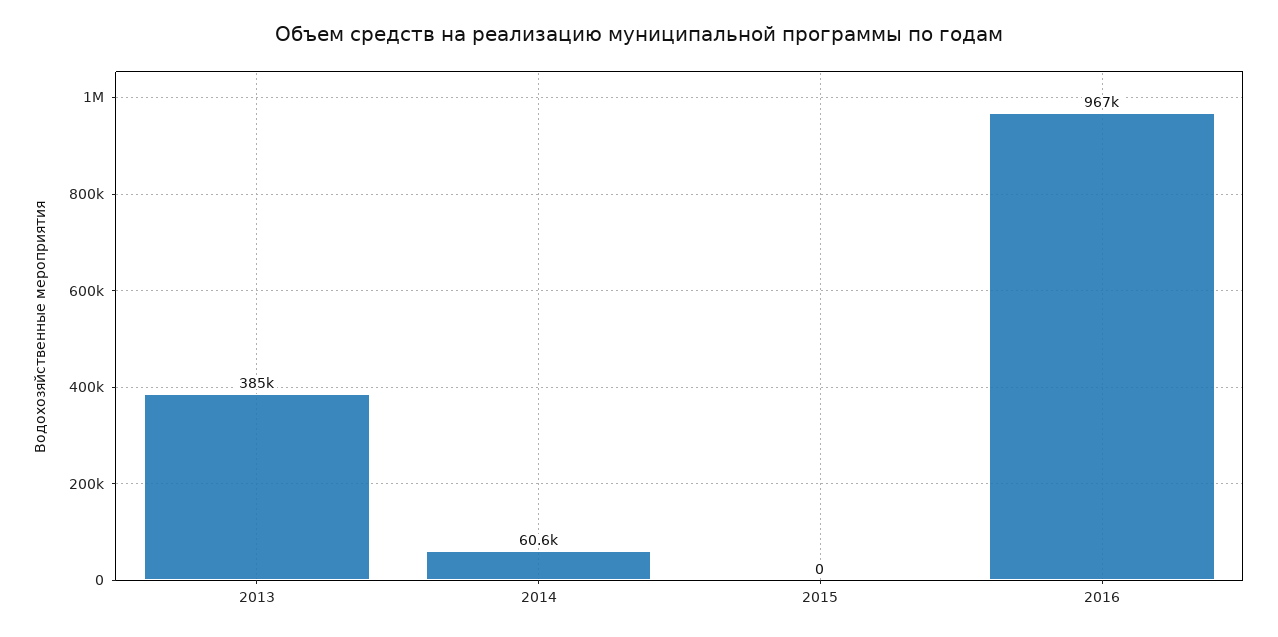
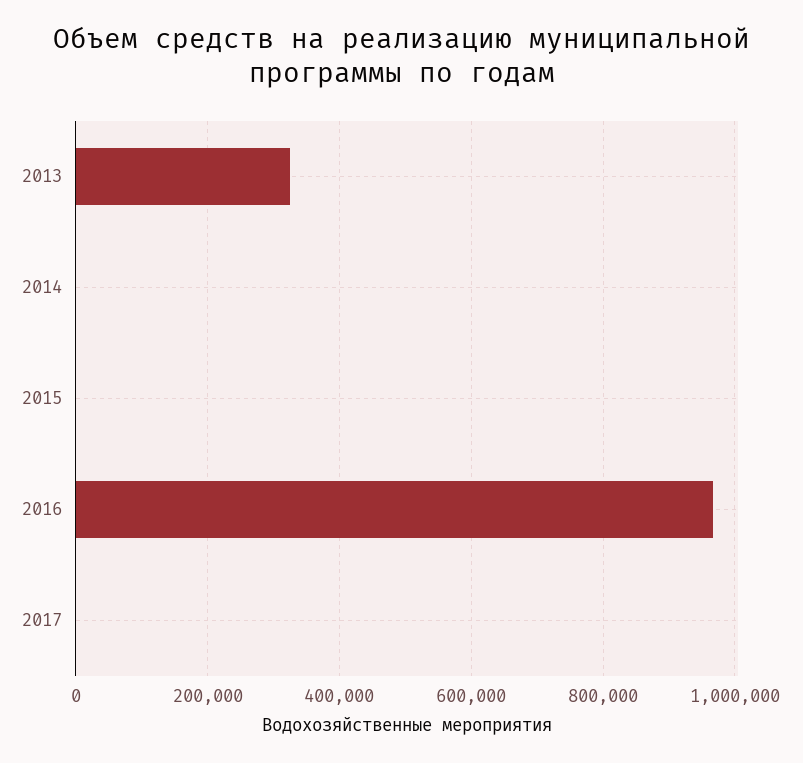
2013: 385000 -> 320000
2014: 60600 -> 0
2017: none -> 0

